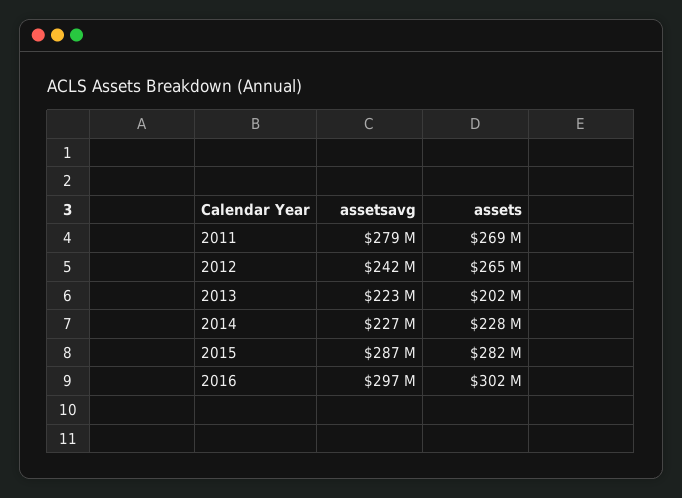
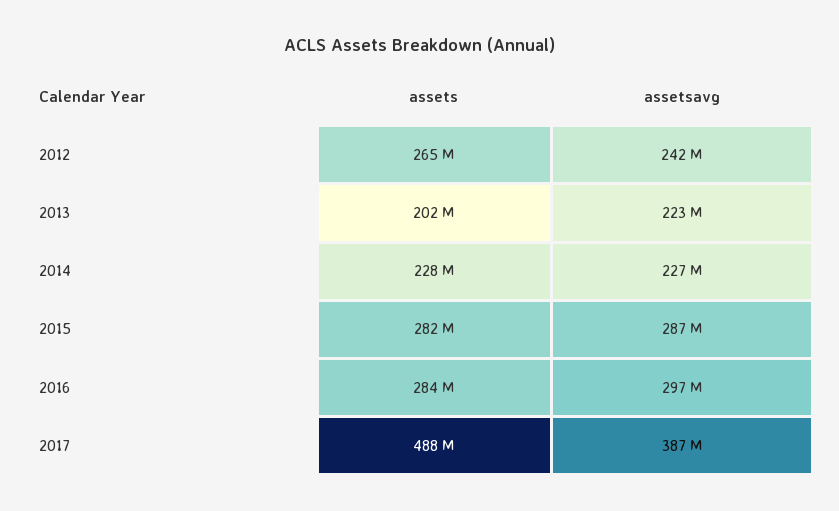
assetsavg, 2011: 279000000 -> none
assets, 2011: 269000000 -> none
assets, 2016: 302000000 -> 284000000
assets, 2017: none -> 488000000
assetsavg, 2017: none -> 387000000

